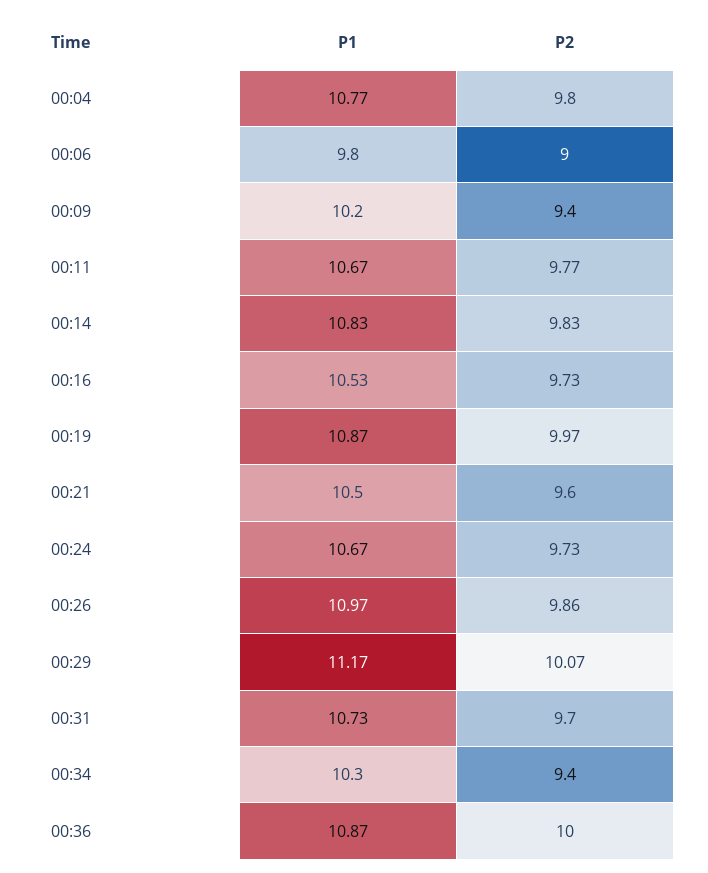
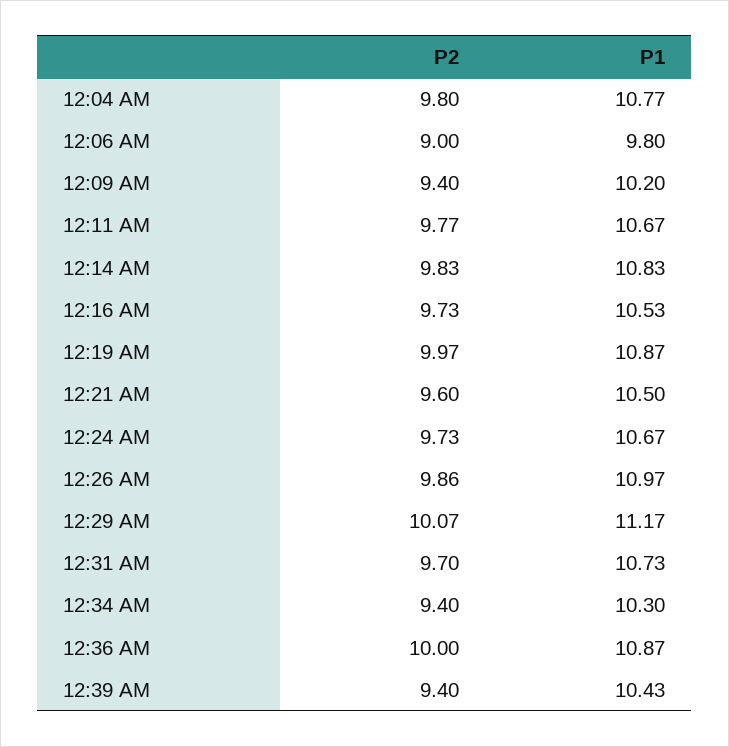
P2, 12:39 AM: none -> 9.4
P1, 12:39 AM: none -> 10.43

